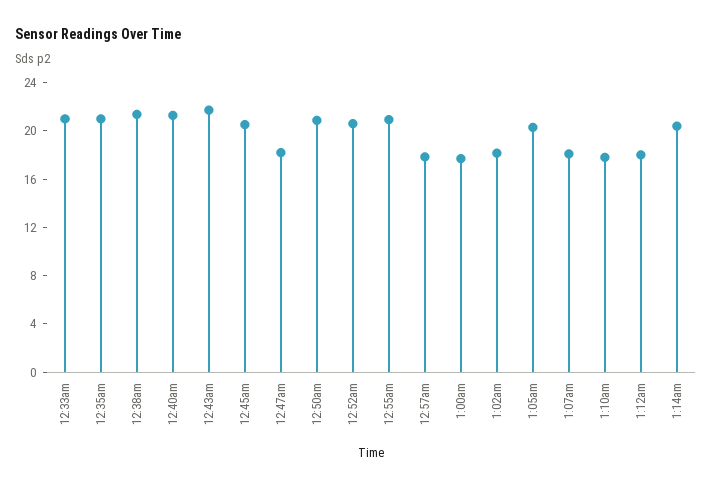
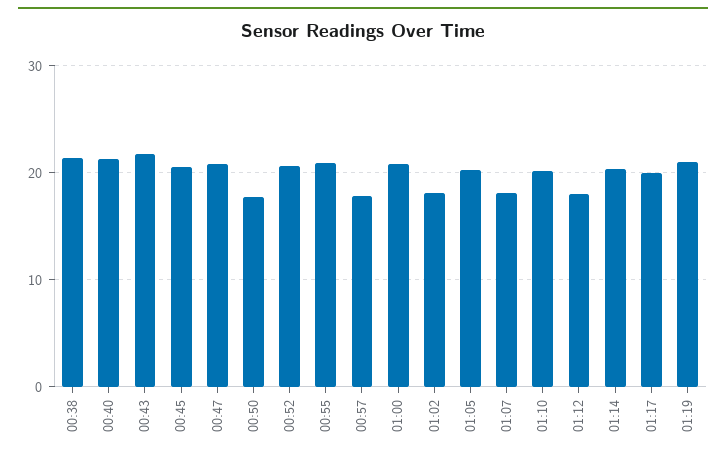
12:33am: 21 -> none
12:35am: 21 -> none
12:47am: 18 -> 21
12:50am: 21 -> 18
1:00am: 18 -> 21
1:10am: 18 -> 20
01:17: none -> 20
01:19: none -> 21

